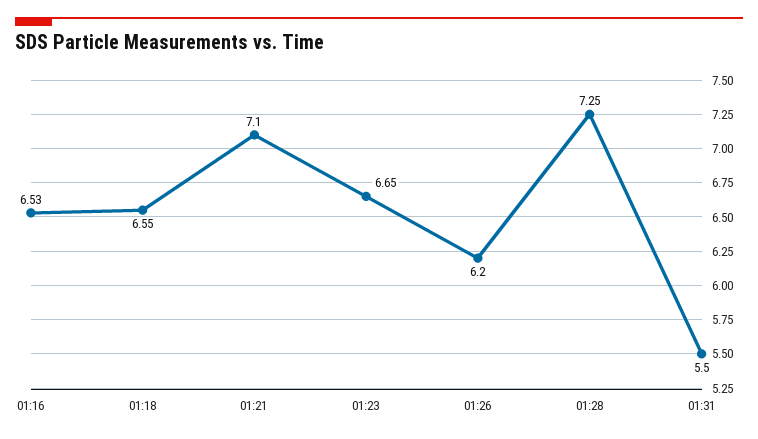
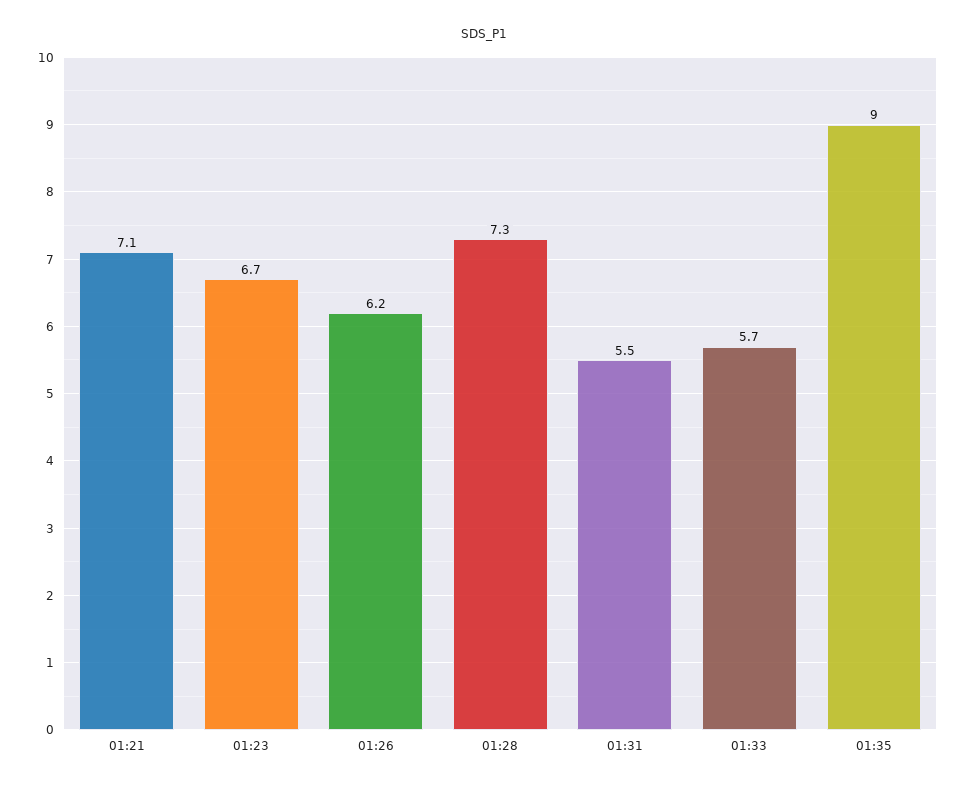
01:16: 6.53 -> none
01:18: 6.55 -> none
01:33: none -> 5.7
01:35: none -> 9

